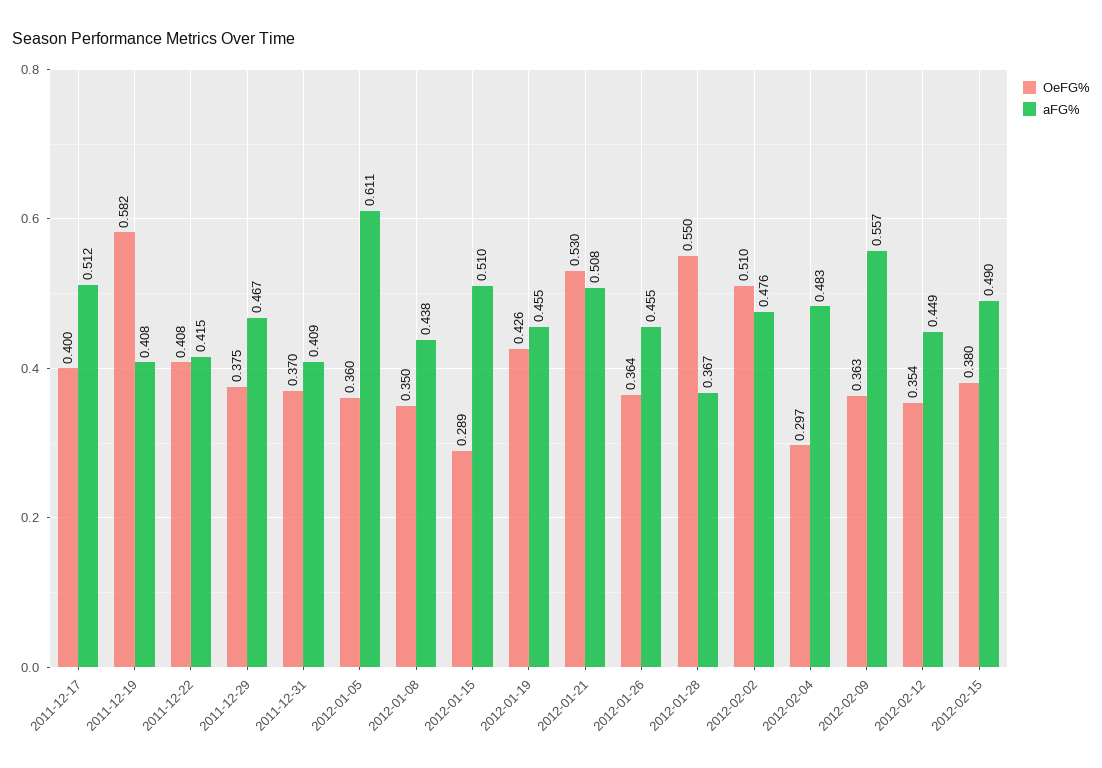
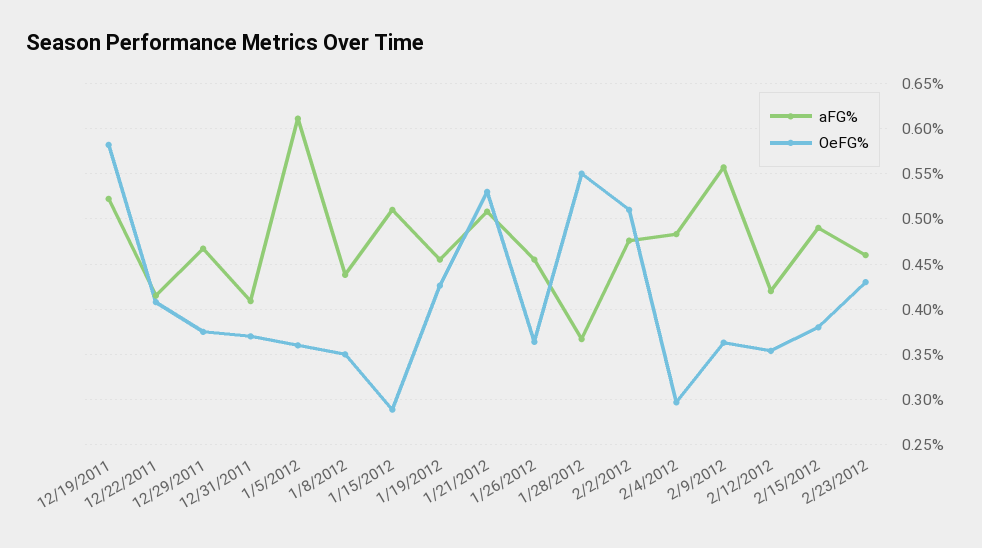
OeFG%, 2011-12-17: 0.4 -> none
aFG%, 2011-12-17: 0.512 -> none
aFG%, 2011-12-19: 0.408 -> 0.52
aFG%, 2012-02-12: 0.449 -> 0.42
aFG%, 2/23/2012: none -> 0.46
OeFG%, 2/23/2012: none -> 0.43

